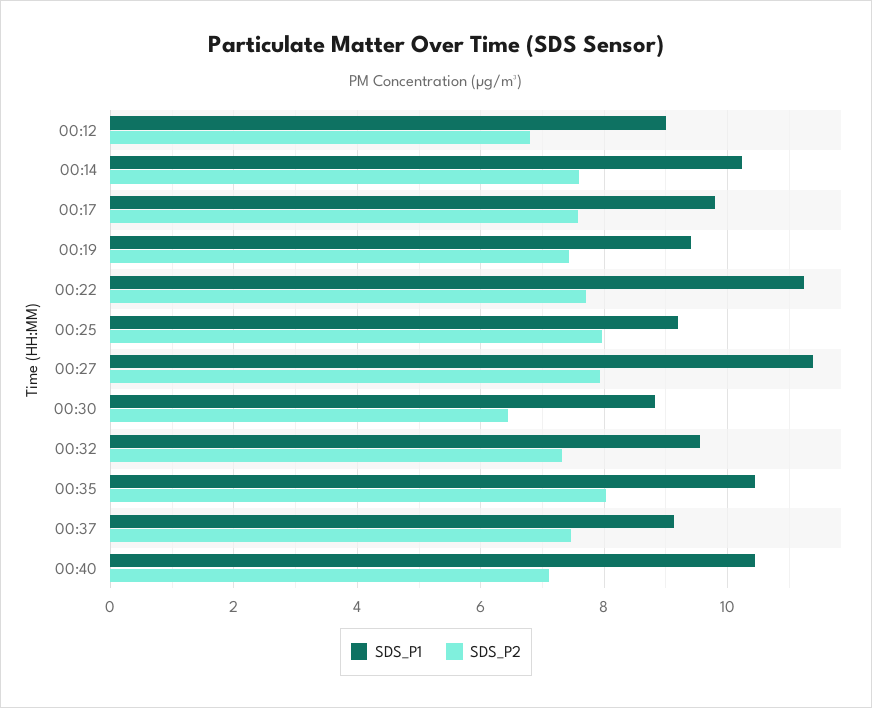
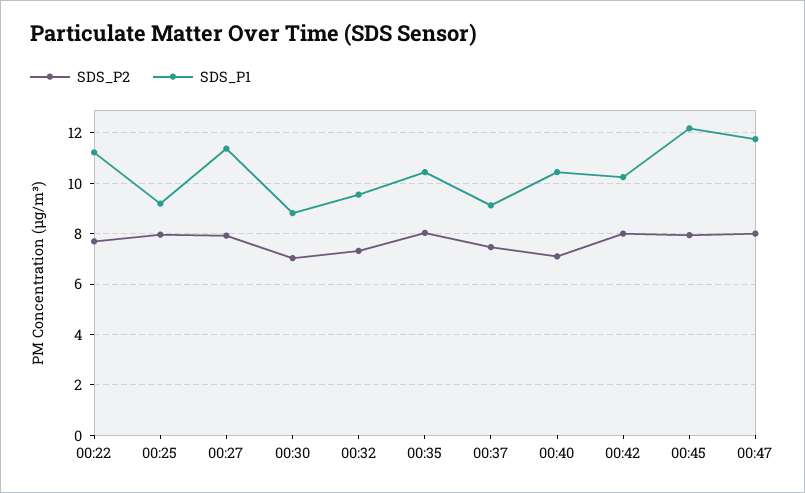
SDS_P1, 00:12: 9 -> none
SDS_P2, 00:12: 6.8 -> none
SDS_P1, 00:14: 10.2 -> none
SDS_P2, 00:14: 7.6 -> none
SDS_P1, 00:17: 9.8 -> none
SDS_P2, 00:17: 7.6 -> none
SDS_P1, 00:19: 9.4 -> none
SDS_P2, 00:19: 7.4 -> none
SDS_P2, 00:30: 6.4 -> 7
SDS_P2, 00:42: none -> 8
SDS_P1, 00:42: none -> 10.25
SDS_P2, 00:45: none -> 8
SDS_P1, 00:45: none -> 12.25
SDS_P2, 00:47: none -> 8
SDS_P1, 00:47: none -> 11.75

